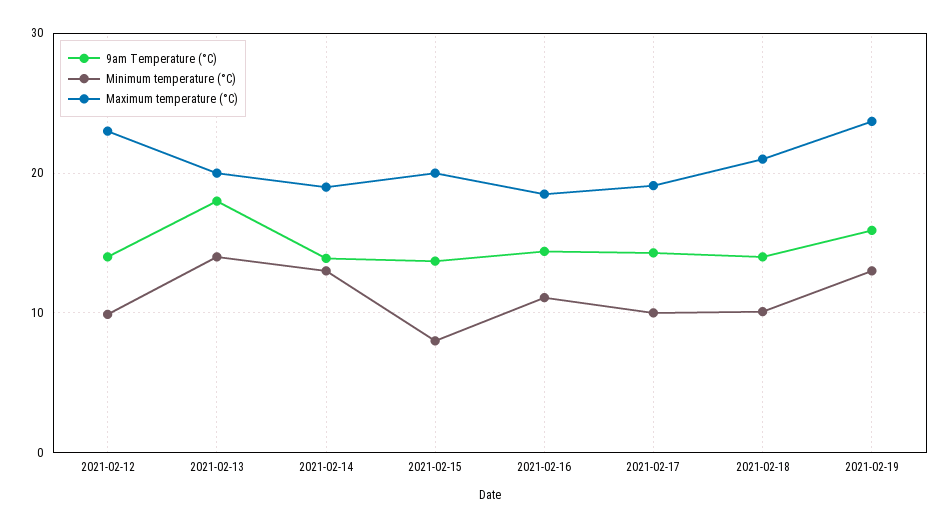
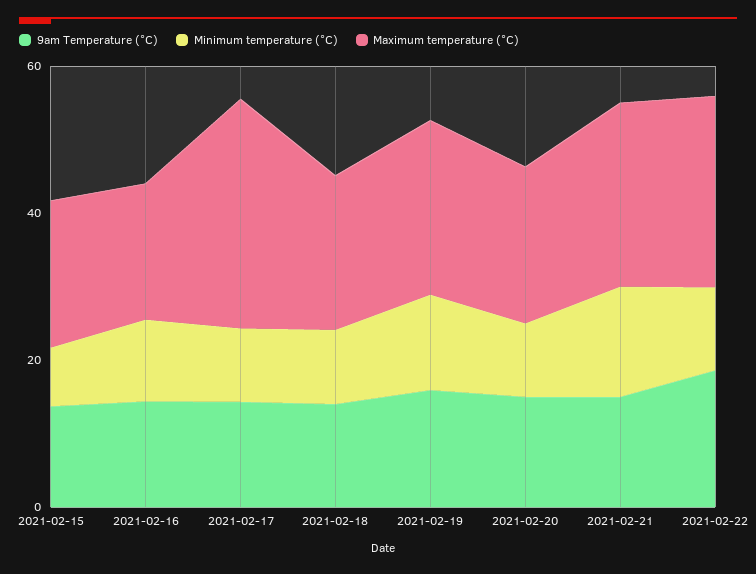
9am Temperature (°C), 2021-02-12: 14 -> none
Minimum temperature (°C), 2021-02-12: 10 -> none
Maximum temperature (°C), 2021-02-12: 23 -> none
9am Temperature (°C), 2021-02-13: 18 -> none
Minimum temperature (°C), 2021-02-13: 14 -> none
Maximum temperature (°C), 2021-02-13: 20 -> none
9am Temperature (°C), 2021-02-14: 14 -> none
Minimum temperature (°C), 2021-02-14: 13 -> none
Maximum temperature (°C), 2021-02-14: 19 -> none
Maximum temperature (°C), 2021-02-17: 19 -> 30
9am Temperature (°C), 2021-02-20: none -> 15
Minimum temperature (°C), 2021-02-20: none -> 10
Maximum temperature (°C), 2021-02-20: none -> 20
9am Temperature (°C), 2021-02-21: none -> 15
Minimum temperature (°C), 2021-02-21: none -> 15
Maximum temperature (°C), 2021-02-21: none -> 25
9am Temperature (°C), 2021-02-22: none -> 20
Minimum temperature (°C), 2021-02-22: none -> 10
Maximum temperature (°C), 2021-02-22: none -> 25

